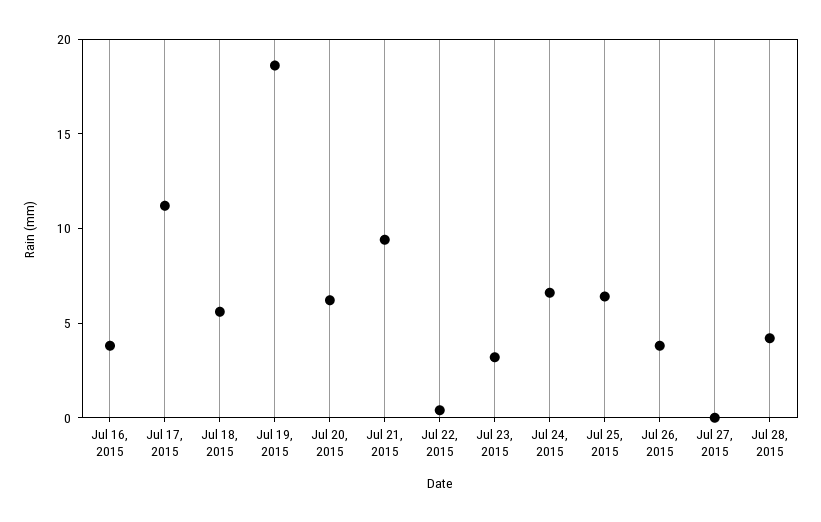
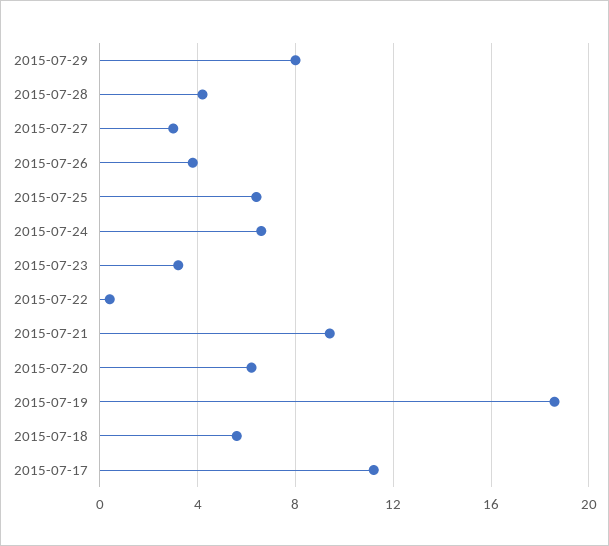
Jul 16, 2015: 4 -> none
Jul 27, 2015: 0 -> 3
2015-07-29: none -> 8

